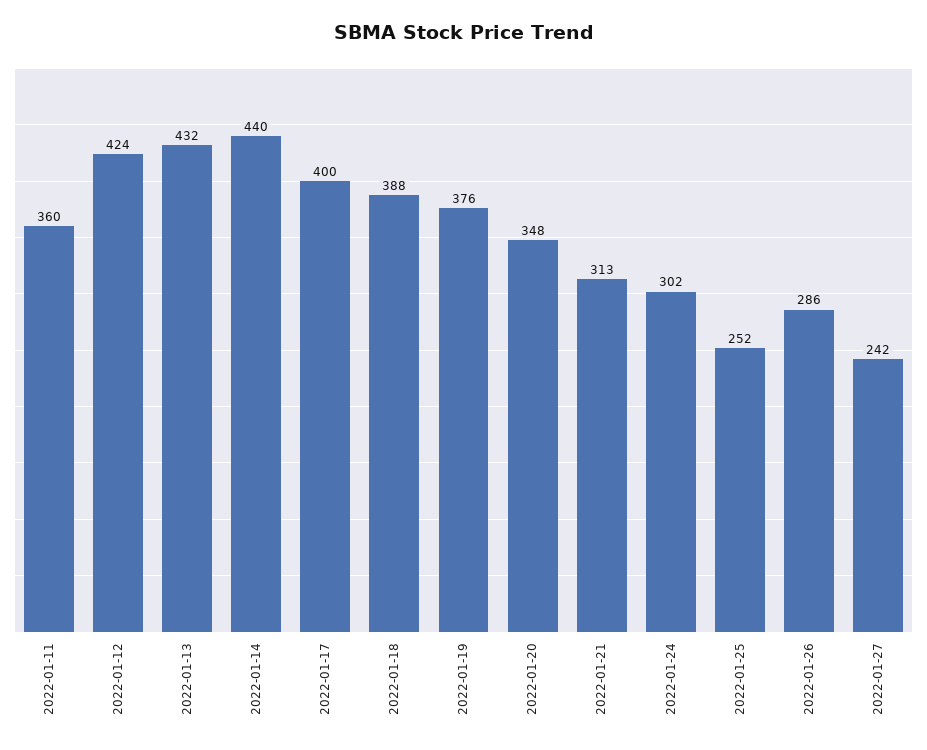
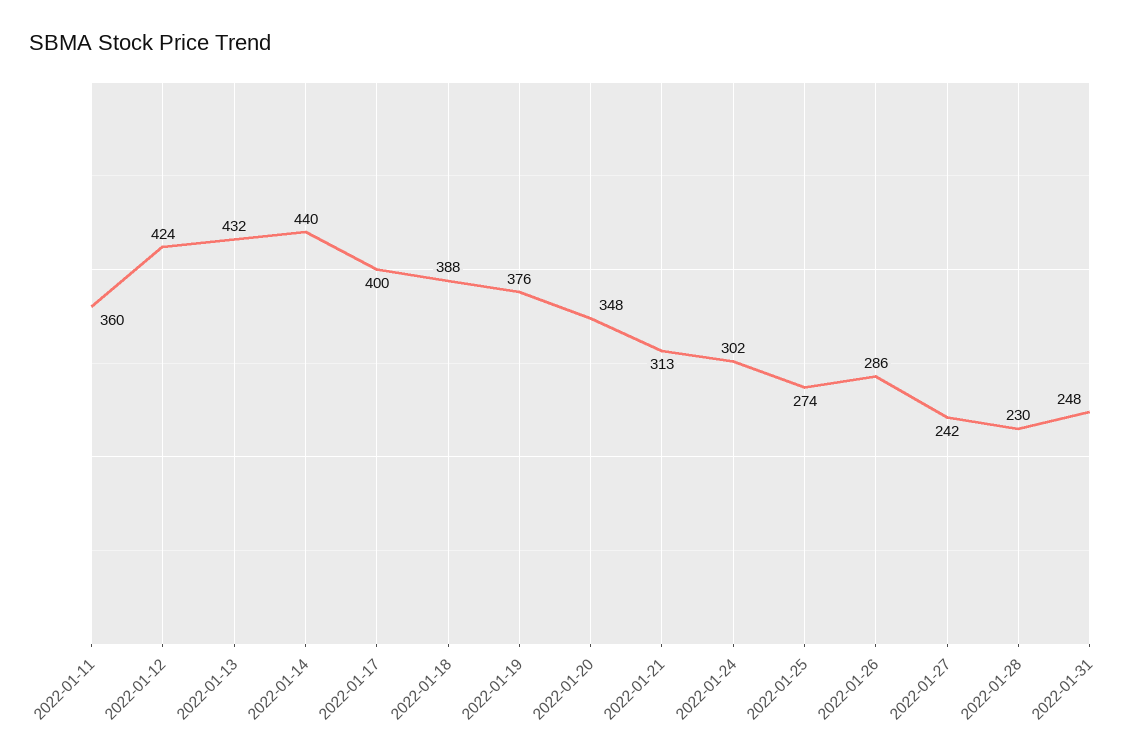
2022-01-25: 252 -> 274
2022-01-28: none -> 230
2022-01-31: none -> 248

